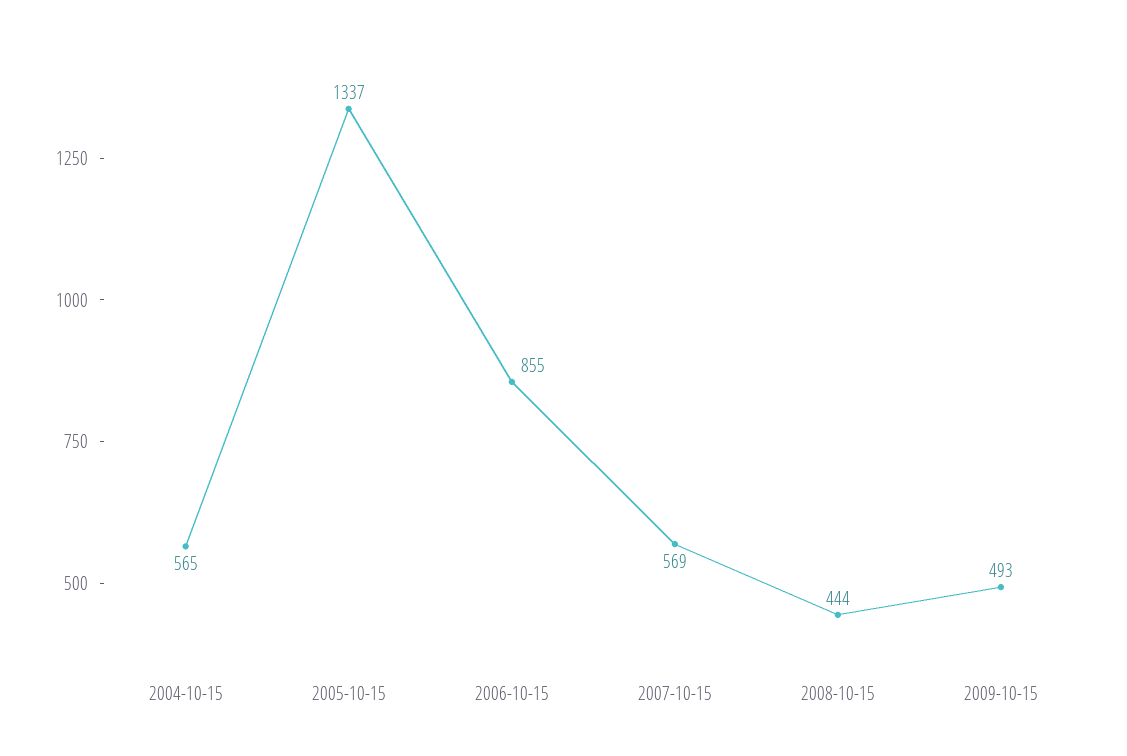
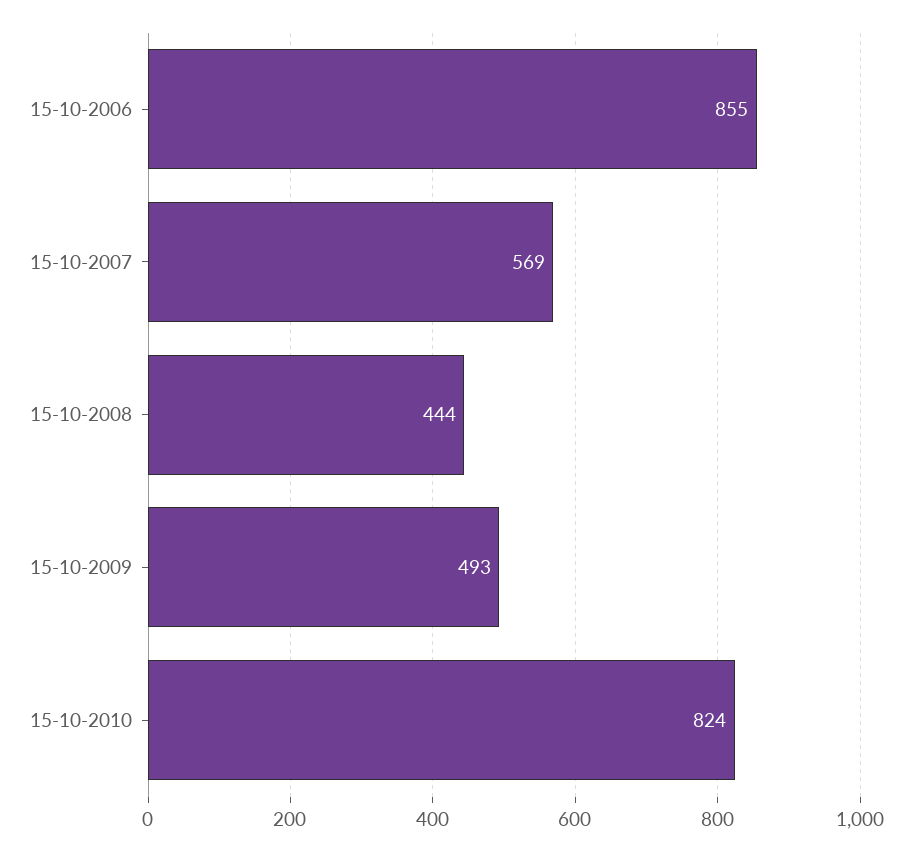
2004-10-15: 565 -> none
2005-10-15: 1337 -> none
15-10-2010: none -> 824

